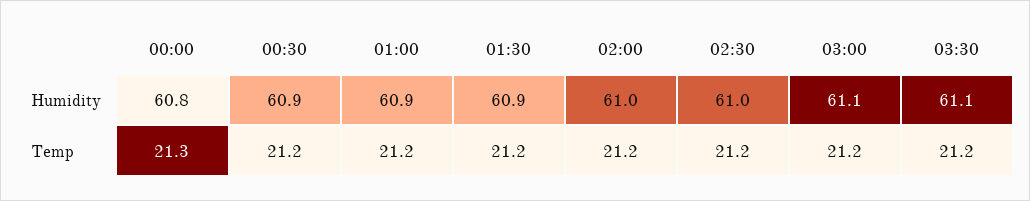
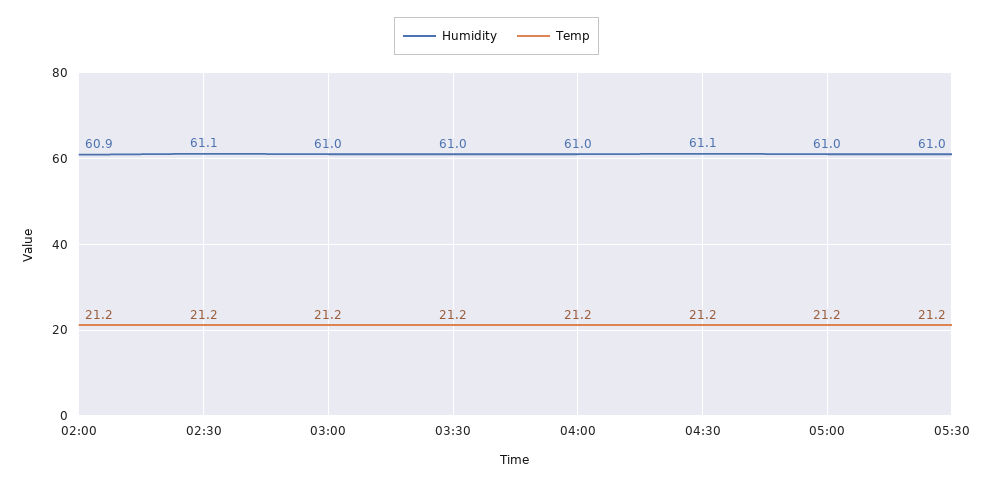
Humidity, 00:00: 60.8 -> none
Humidity, 00:30: 60.9 -> none
Humidity, 01:00: 60.9 -> none
Humidity, 01:30: 60.9 -> none
Humidity, 02:00: 61 -> 60.9
Humidity, 02:30: 61 -> 61.1
Humidity, 03:00: 61.1 -> 61
Humidity, 03:30: 61.1 -> 61
Temp, 00:00: 21.3 -> none
Temp, 00:30: 21.2 -> none
Temp, 01:00: 21.2 -> none
Temp, 01:30: 21.2 -> none
Humidity, 04:00: none -> 61
Temp, 04:00: none -> 21.2
Humidity, 04:30: none -> 61.1
Temp, 04:30: none -> 21.2
Humidity, 05:00: none -> 61
Temp, 05:00: none -> 21.2
Humidity, 05:30: none -> 61
Temp, 05:30: none -> 21.2

